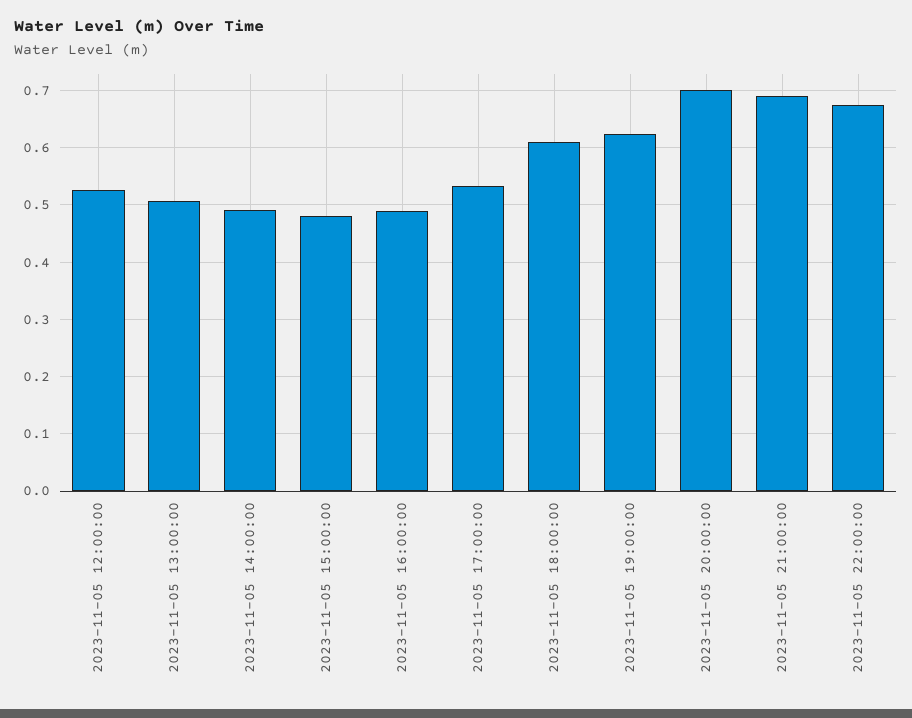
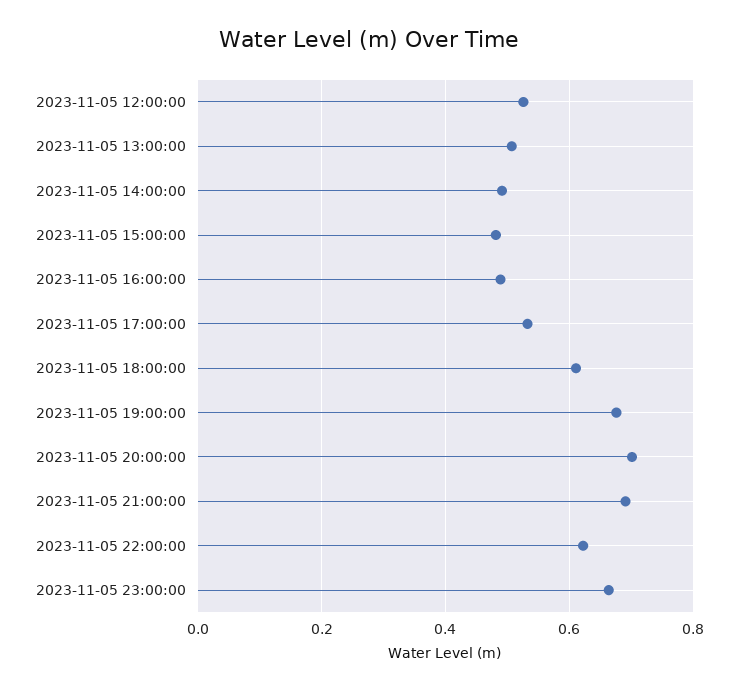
2023-11-05 19:00:00: 0.62 -> 0.68
2023-11-05 22:00:00: 0.68 -> 0.62
2023-11-05 23:00:00: none -> 0.66

